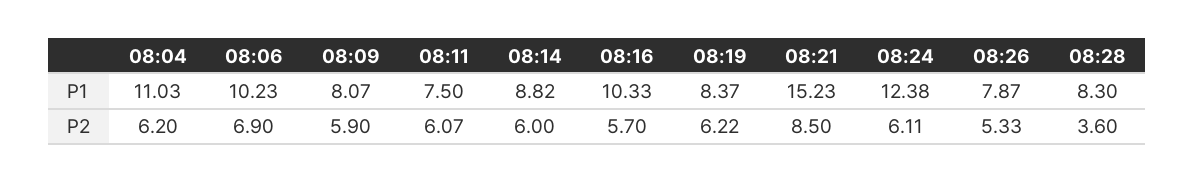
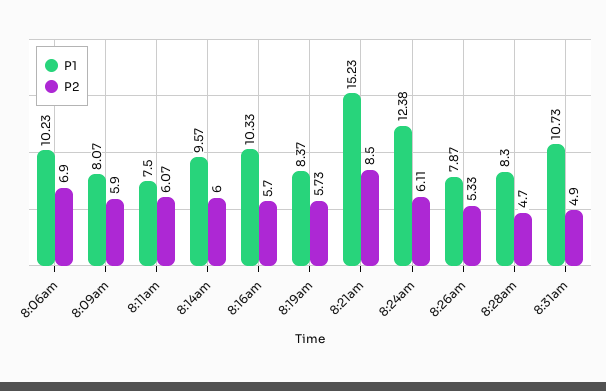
P1, 08:04: 11.03 -> none
P1, 08:14: 8.82 -> 9.57
P2, 08:04: 6.2 -> none
P2, 08:19: 6.22 -> 5.73
P2, 08:28: 3.6 -> 4.7
P1, 8:31am: none -> 10.73
P2, 8:31am: none -> 4.9

